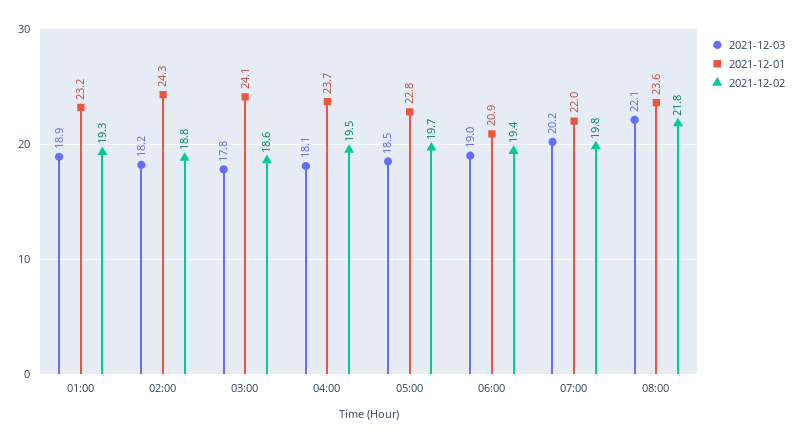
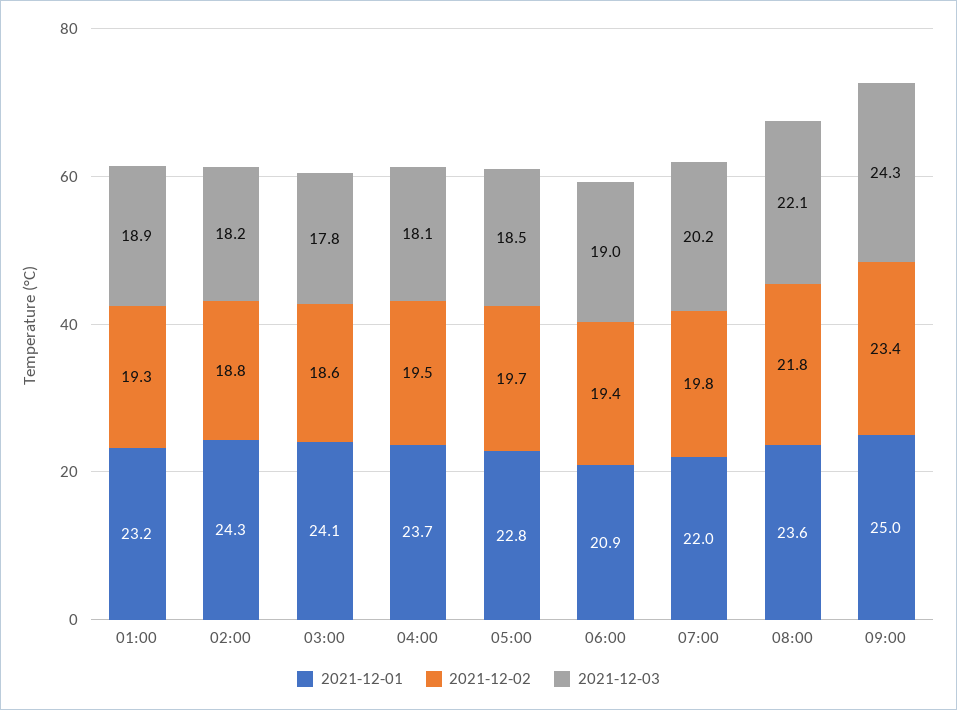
2021-12-01, 09:00: none -> 25
2021-12-02, 09:00: none -> 23.4
2021-12-03, 09:00: none -> 24.3

